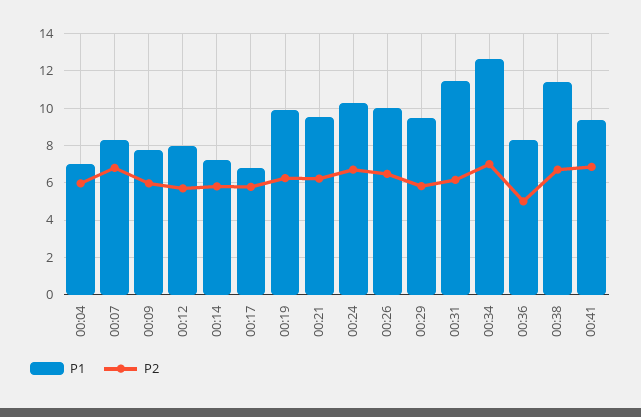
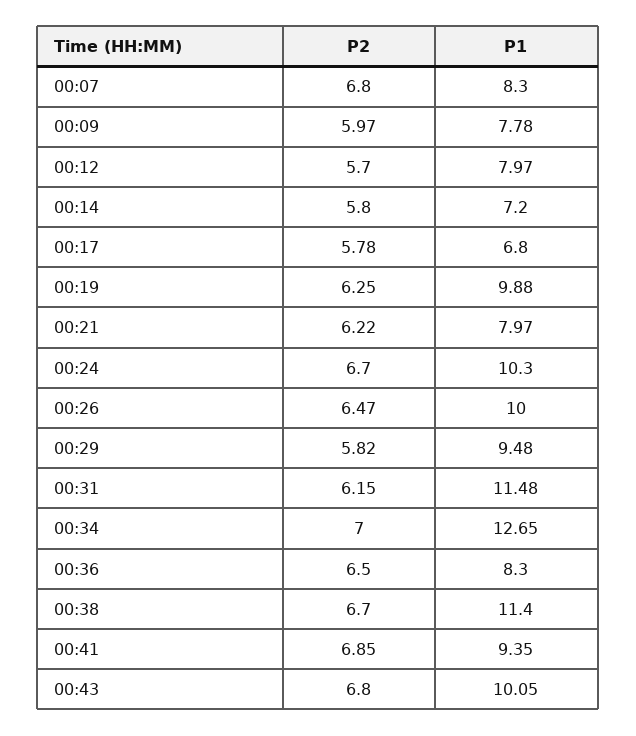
P1, 00:04: 7 -> none
P2, 00:04: 6 -> none
P1, 00:21: 9.5 -> 7.97
P2, 00:36: 5 -> 6.5
P2, 00:43: none -> 6.8
P1, 00:43: none -> 10.05

